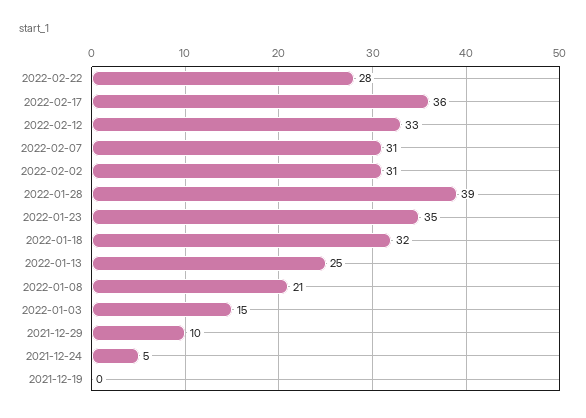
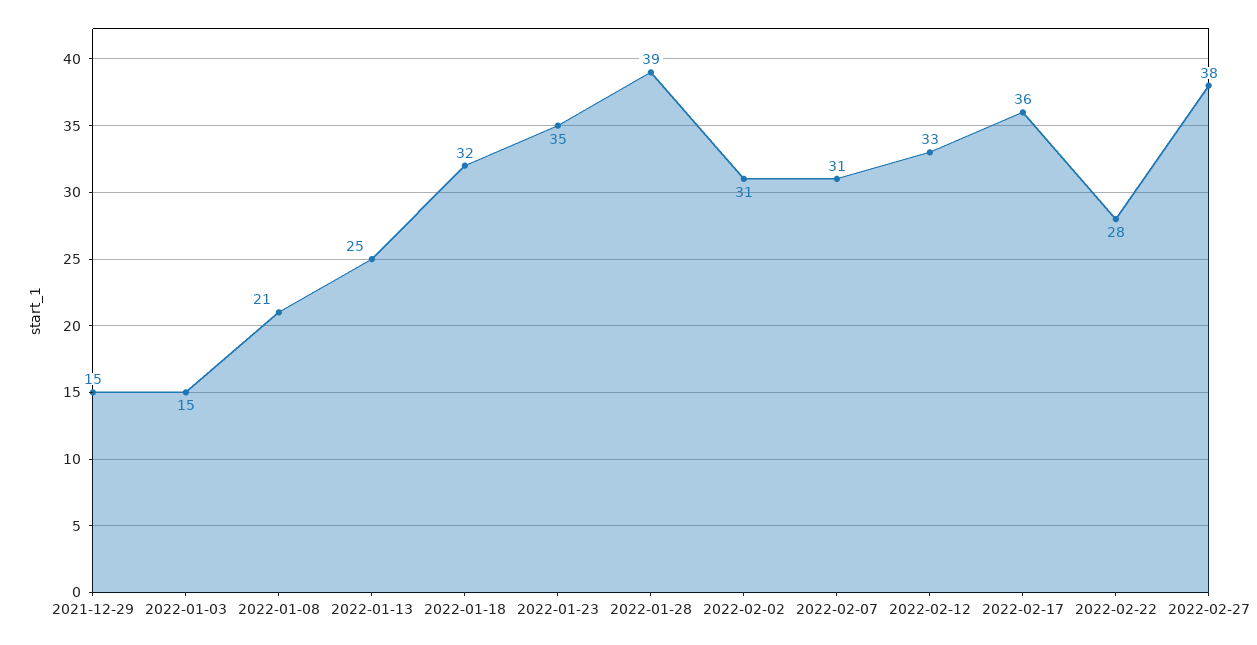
2021-12-29: 10 -> 15
2021-12-24: 5 -> none
2021-12-19: 0 -> none
2022-02-27: none -> 38

